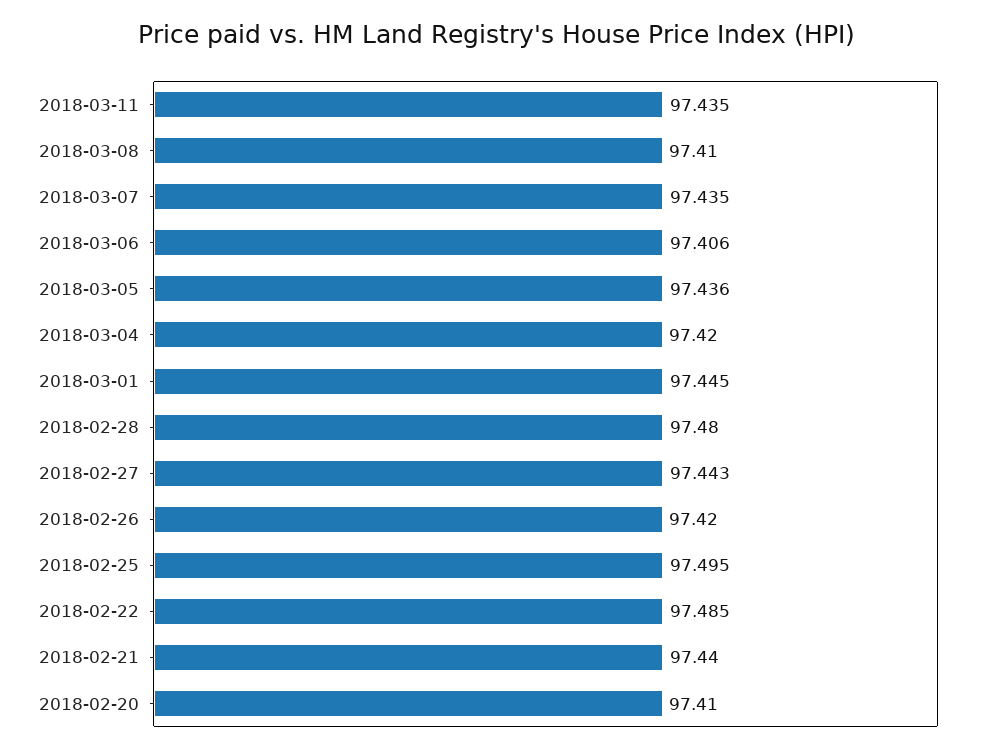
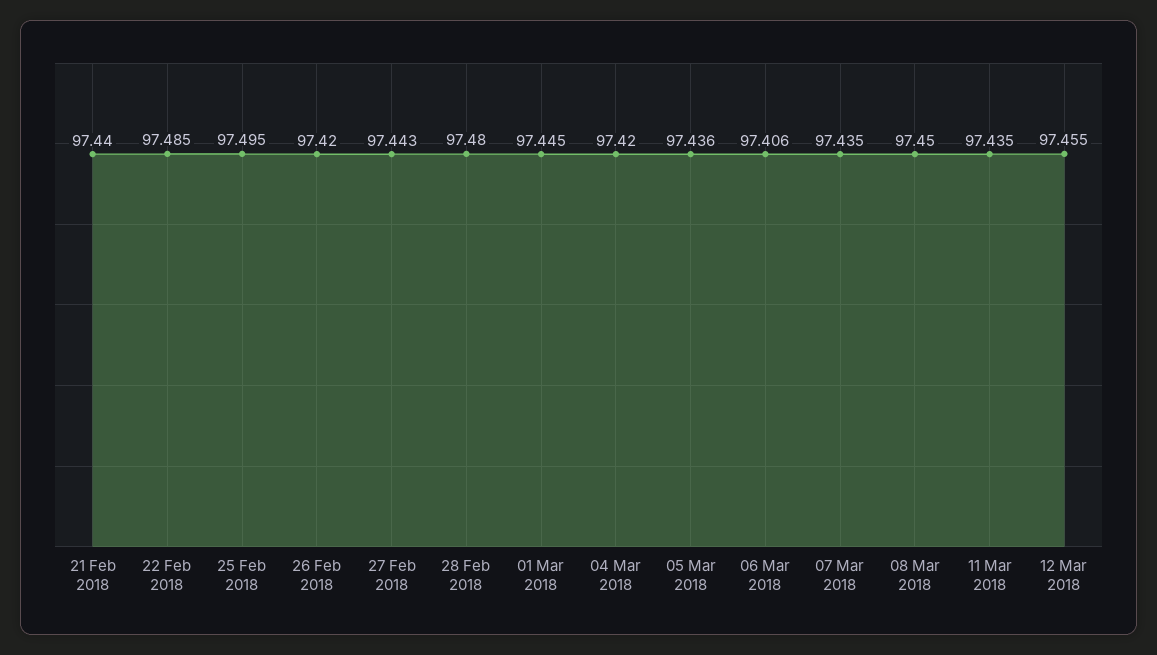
2018-03-08: 97.41 -> 97.45
2018-02-20: 97.41 -> none
12 Mar 2018: none -> 97.455

